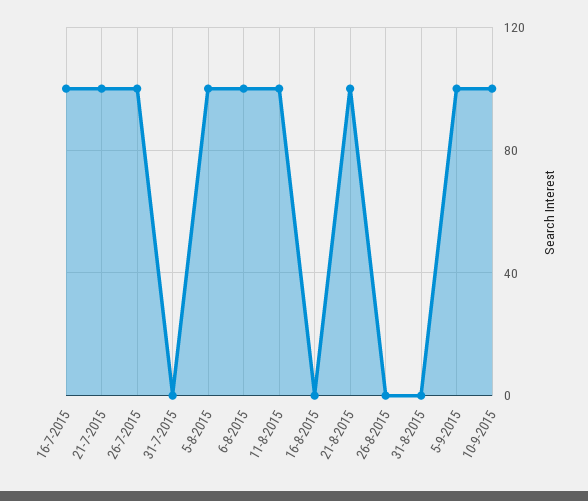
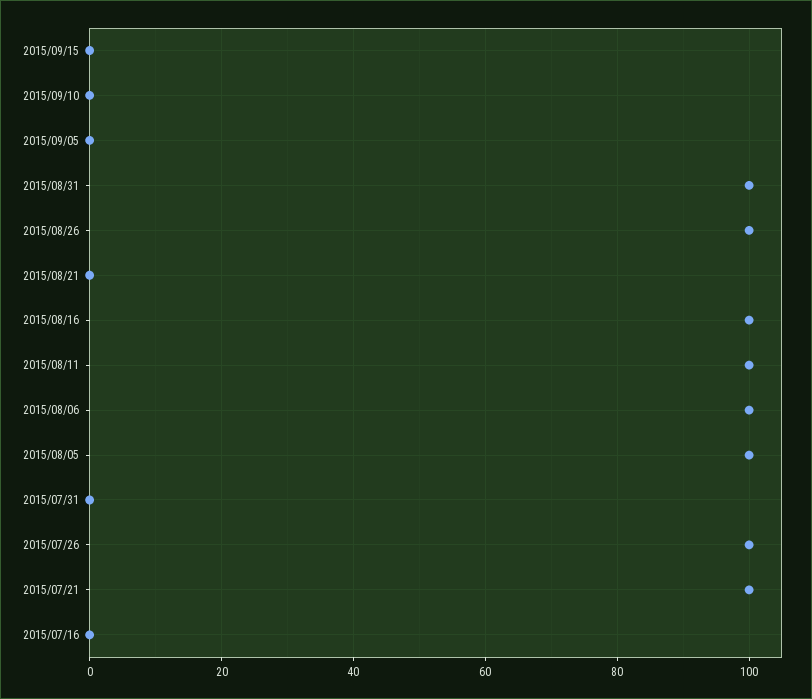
16-7-2015: 100 -> 0
16-8-2015: 0 -> 100
21-8-2015: 100 -> 0
26-8-2015: 0 -> 100
31-8-2015: 0 -> 100
5-9-2015: 100 -> 0
10-9-2015: 100 -> 0
2015/09/15: none -> 0

